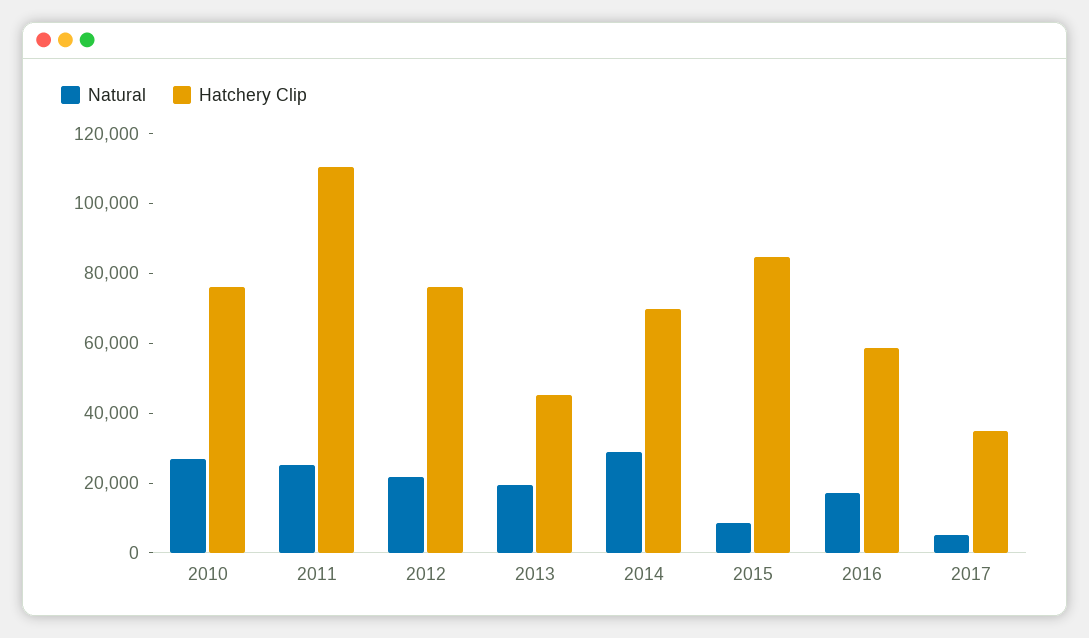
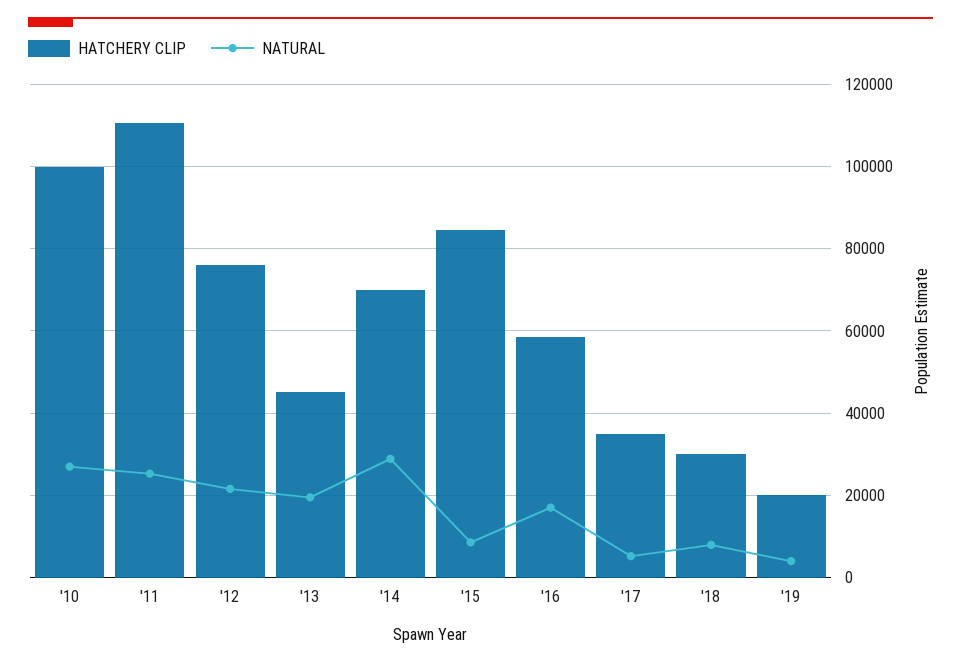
Hatchery Clip, 2010: 75000 -> 100000
Hatchery Clip, '18: none -> 30000
Natural, '18: none -> 8000
Hatchery Clip, '19: none -> 20000
Natural, '19: none -> 4000

